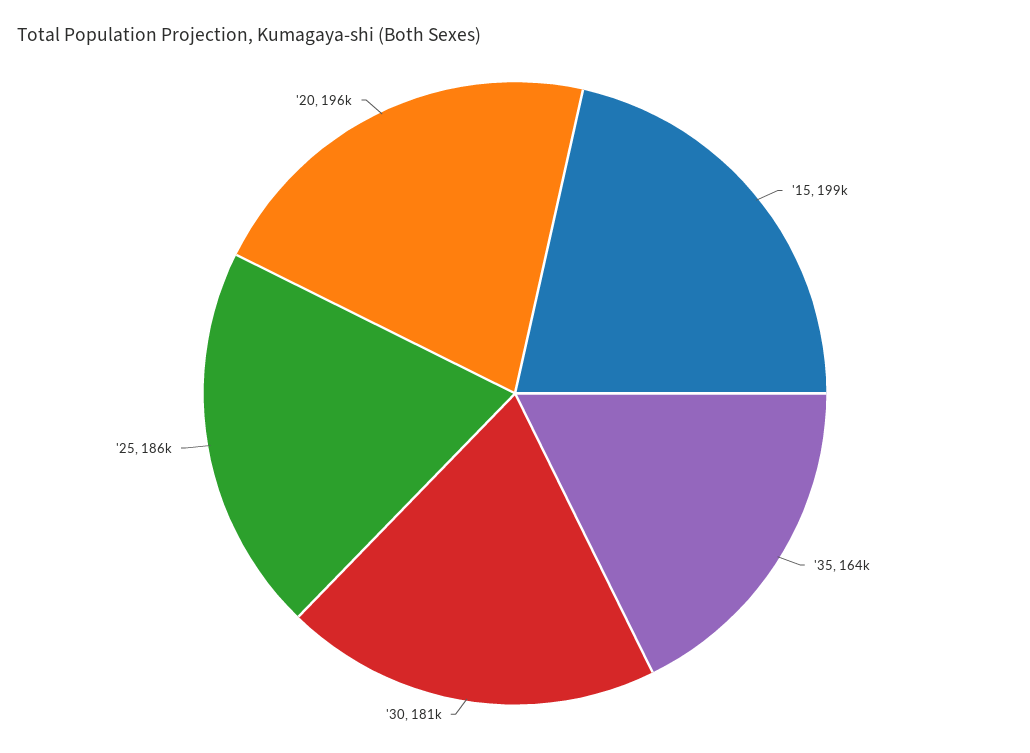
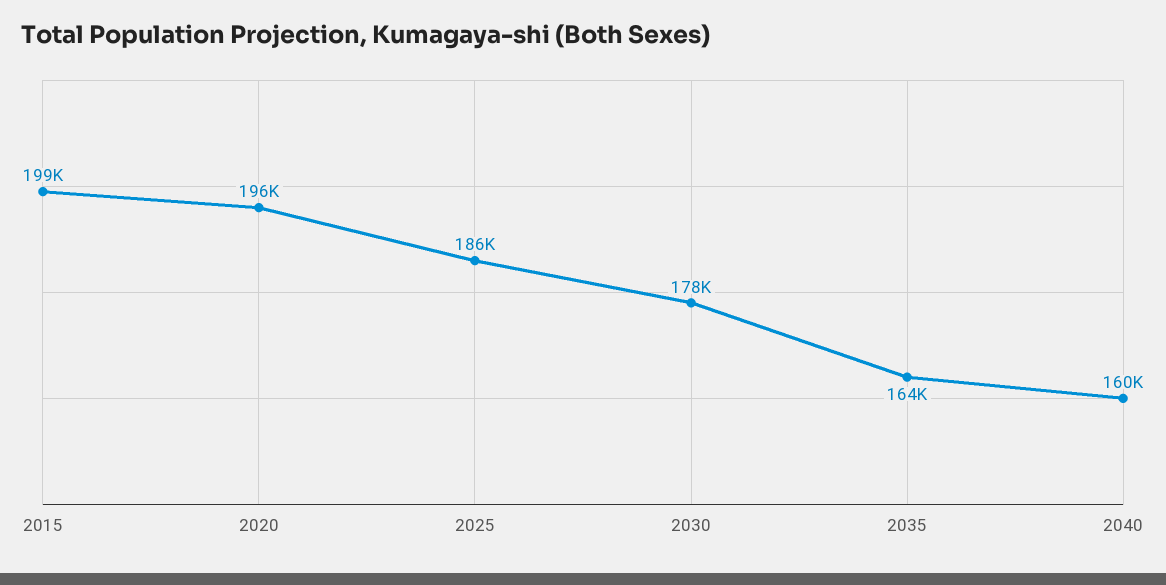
'30: 181000 -> 178000
2040: none -> 160000

